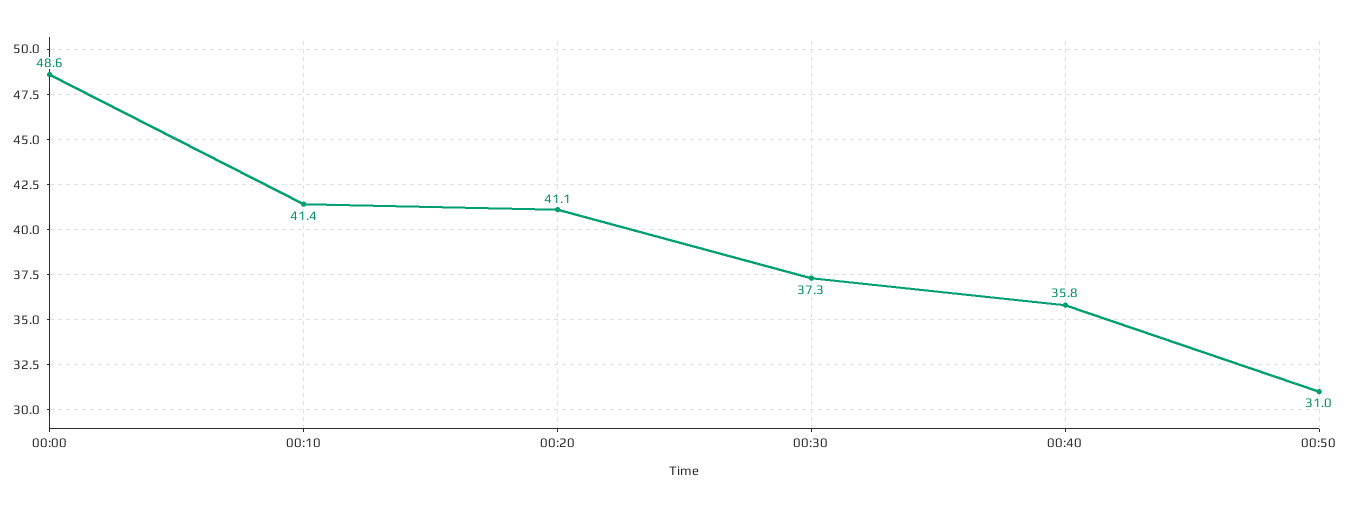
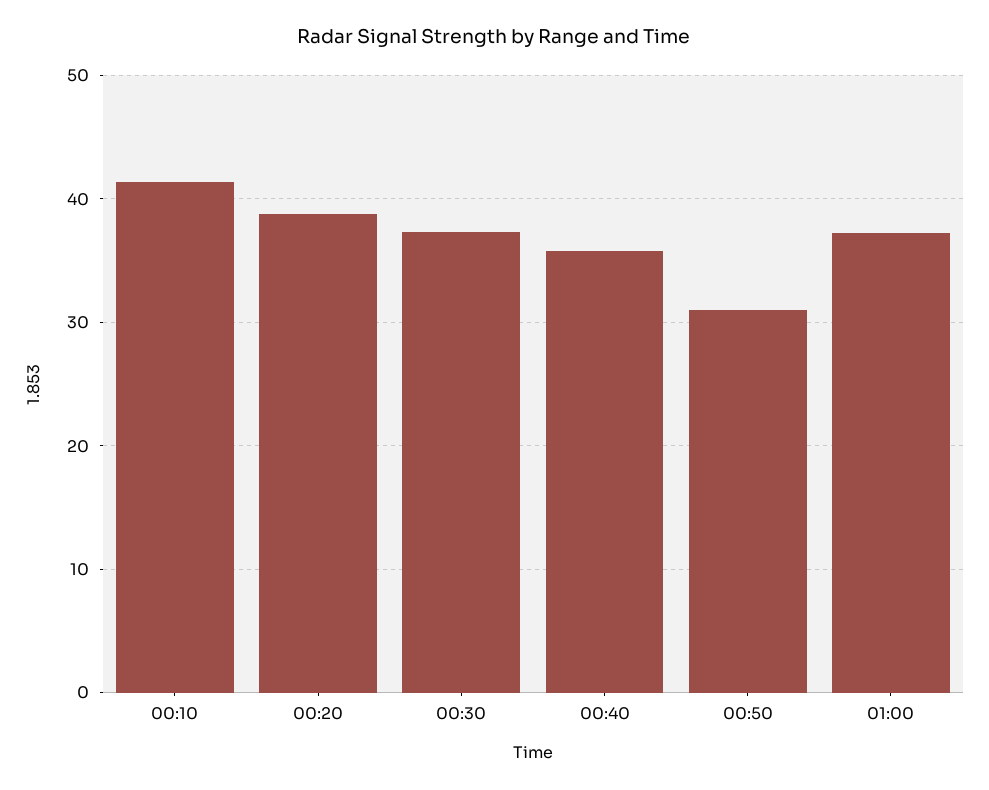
00:00: 48.6 -> none
00:20: 41.1 -> 39
01:00: none -> 37

